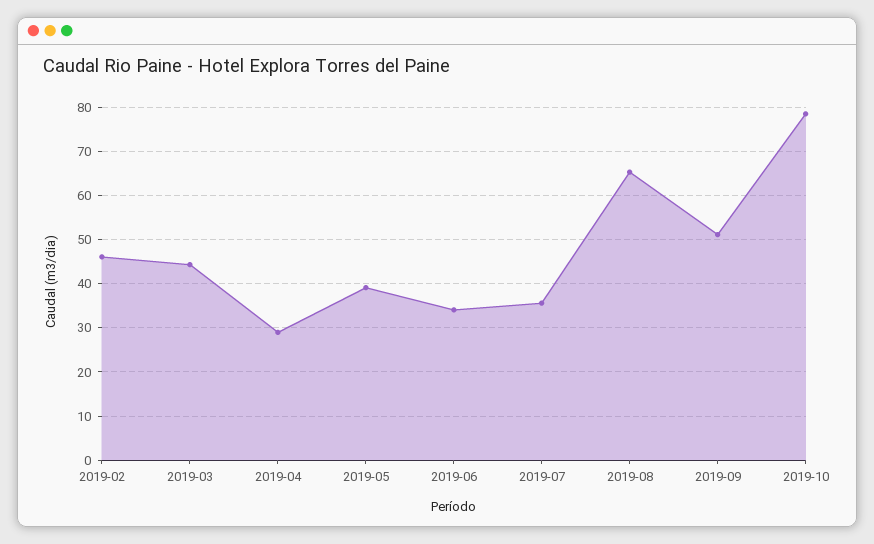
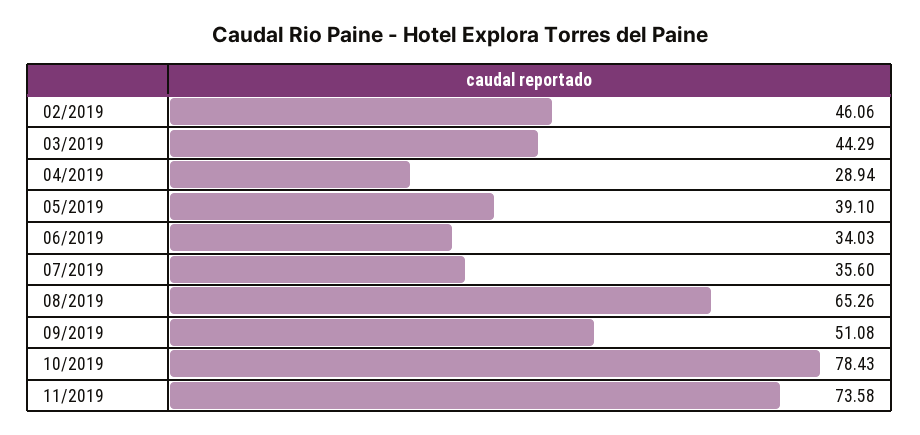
11/2019: none -> 73.58

